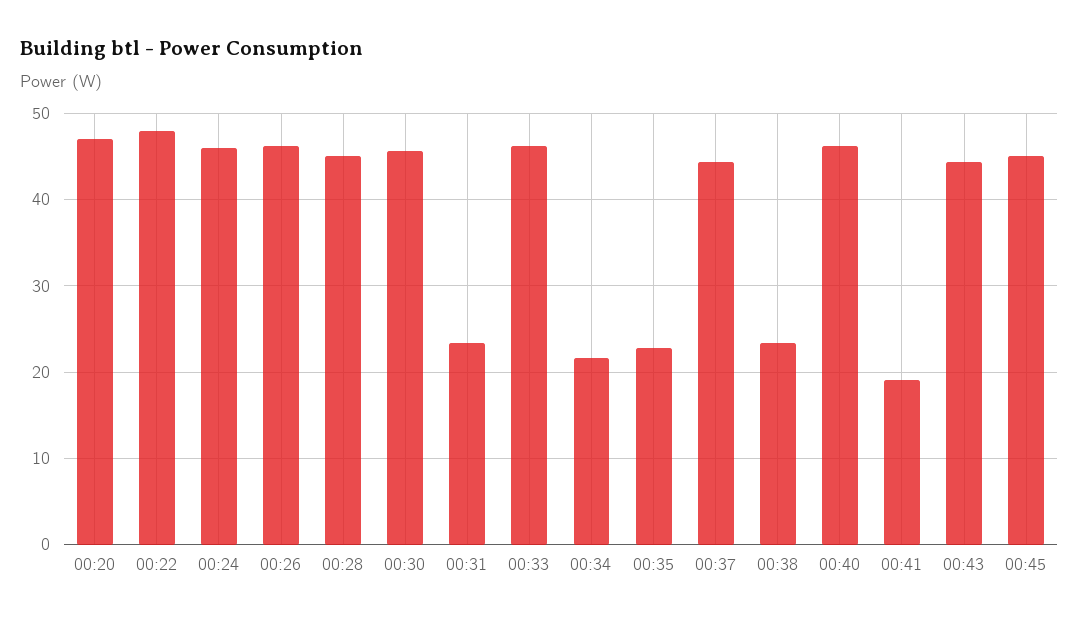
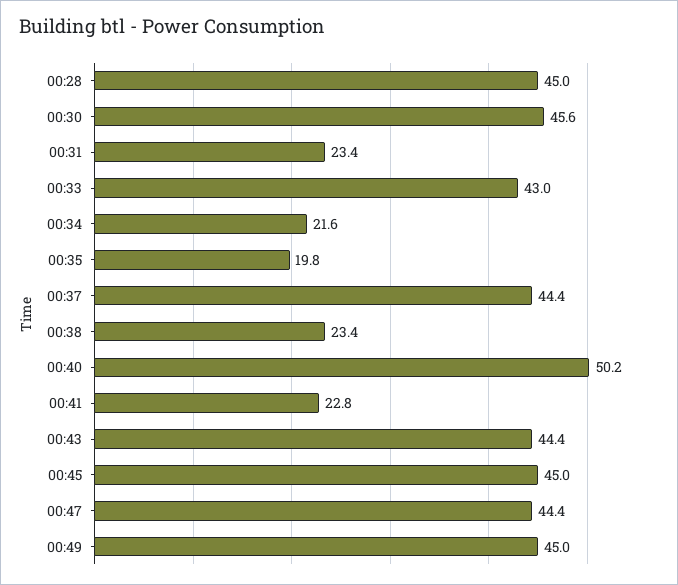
00:20: 47 -> none
00:22: 48 -> none
00:24: 46 -> none
00:26: 46 -> none
00:33: 46 -> 43
00:35: 23 -> 19.8
00:40: 46 -> 50.2
00:41: 19 -> 22.8
00:47: none -> 44.4
00:49: none -> 45

